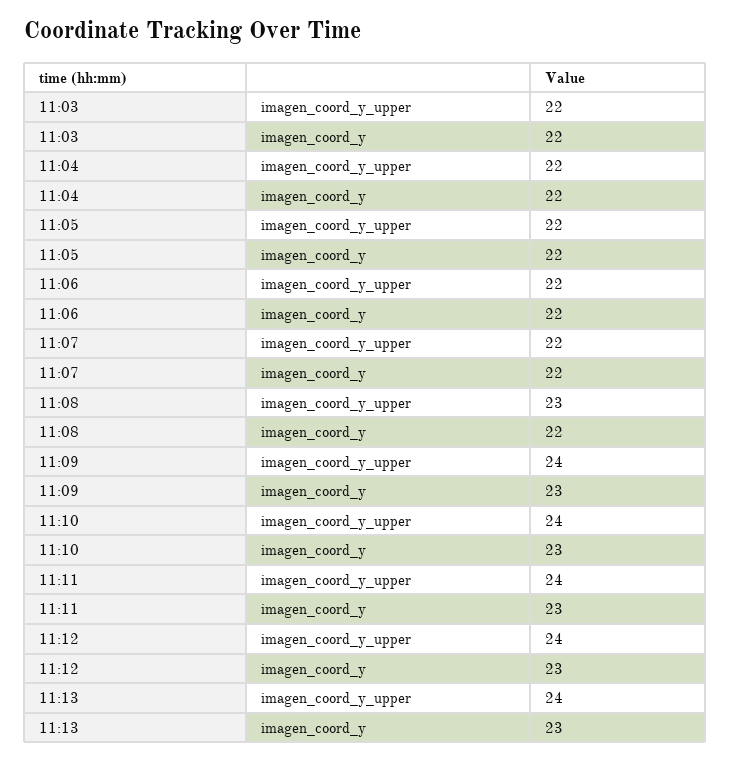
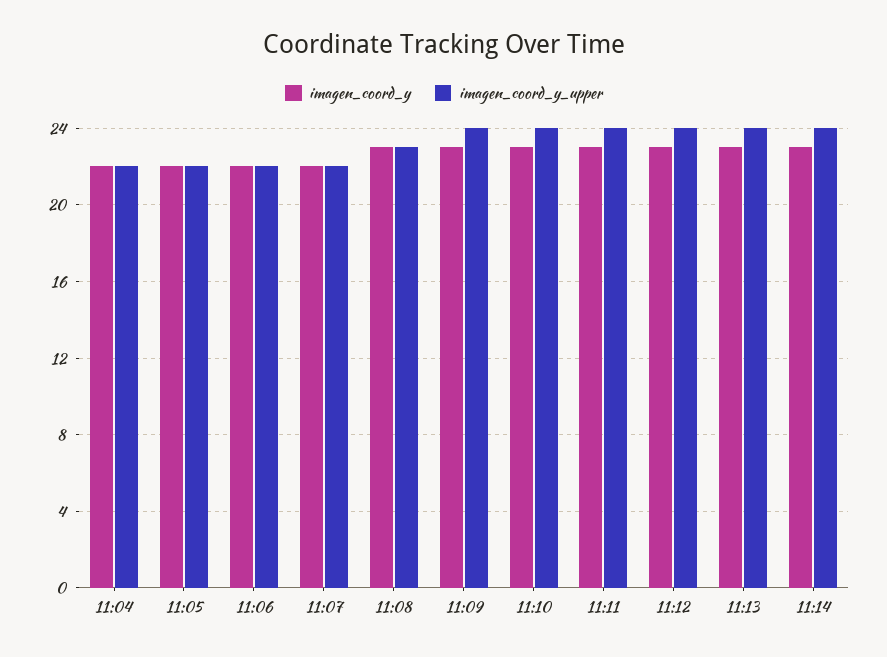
imagen_coord_y_upper, 11:03: 22 -> none
imagen_coord_y, 11:03: 22 -> none
imagen_coord_y, 11:08: 22 -> 23
imagen_coord_y, 11:14: none -> 23
imagen_coord_y_upper, 11:14: none -> 24

